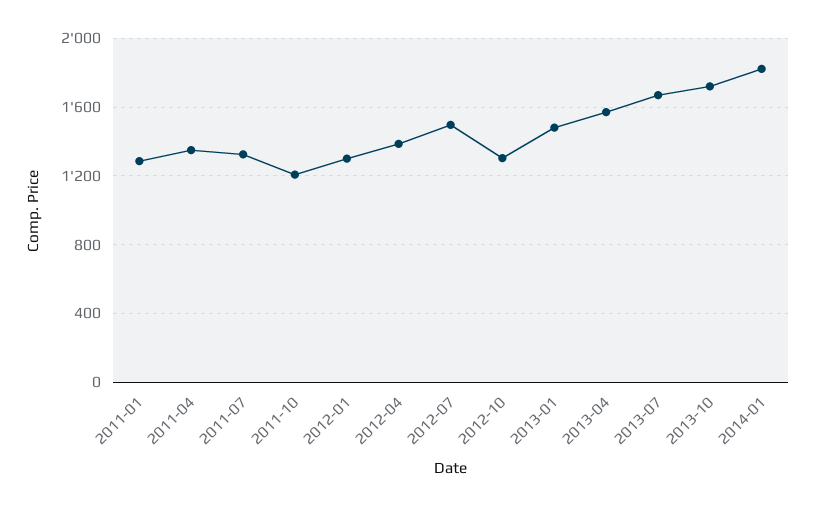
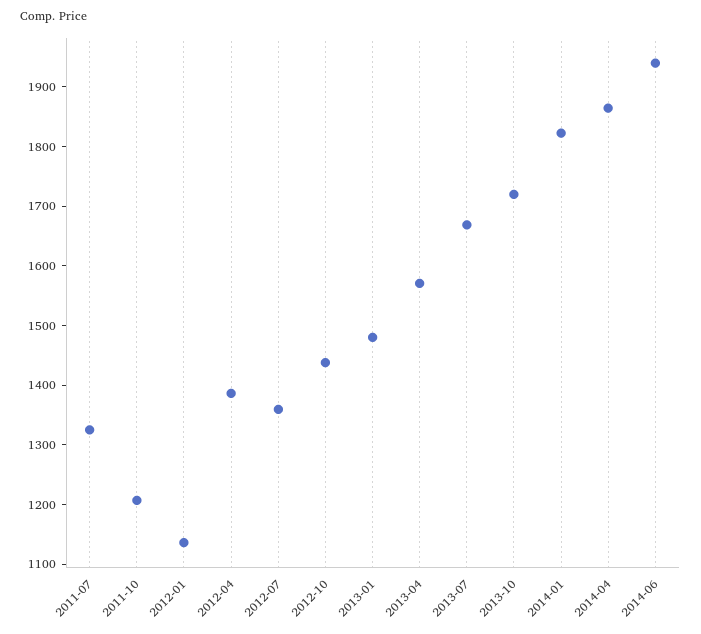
2011-01: 1300 -> none
2011-04: 1350 -> none
2012-01: 1300 -> 1140
2012-07: 1500 -> 1360
2012-10: 1300 -> 1440
2014-04: none -> 1860
2014-06: none -> 1940

